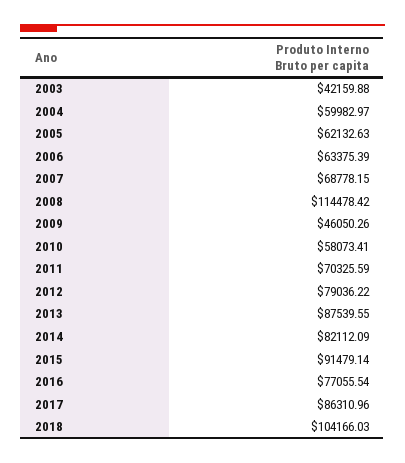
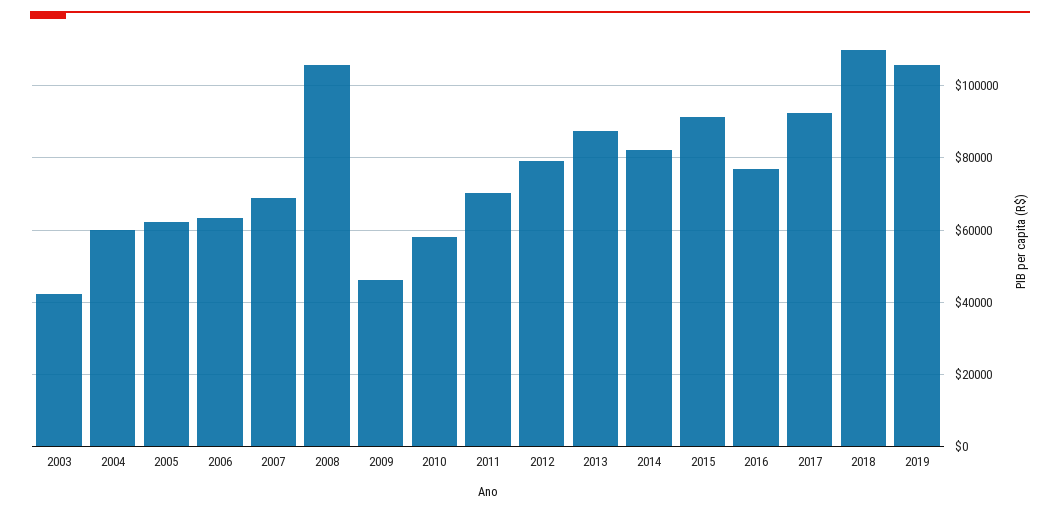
2008: 114478.42 -> 106000
2017: 86310.96 -> 92000
2018: 104166.03 -> 110000
2019: none -> 106000

